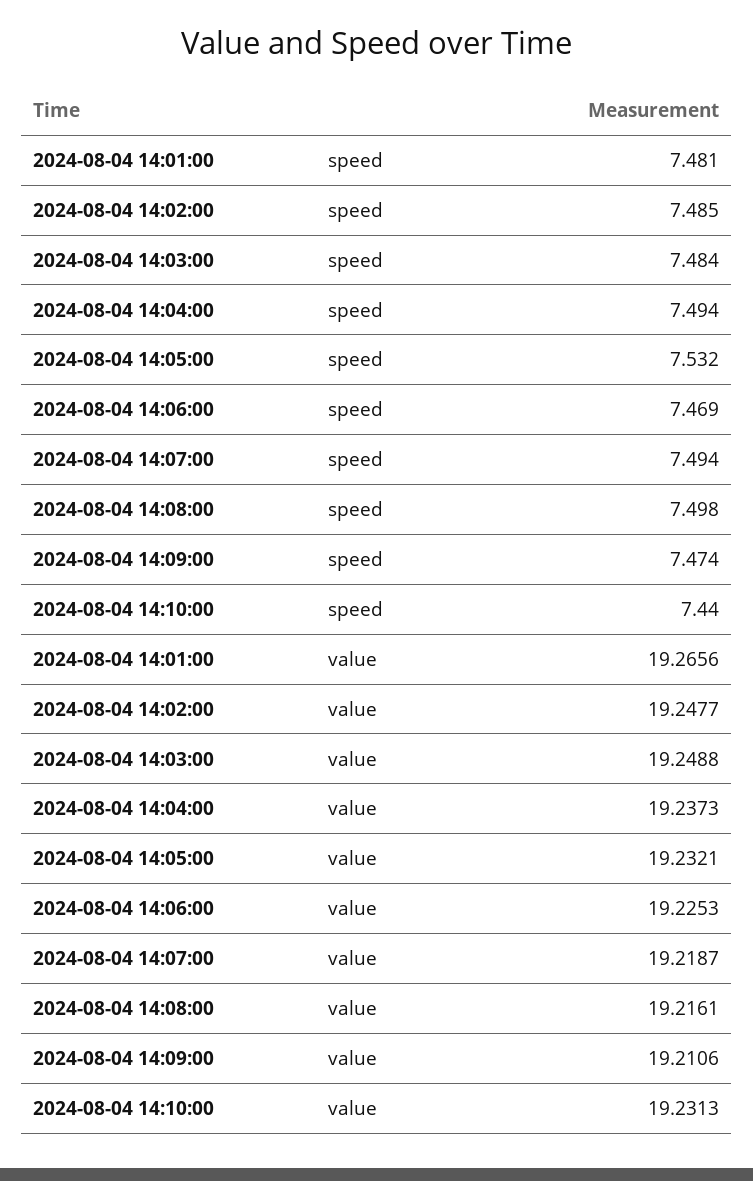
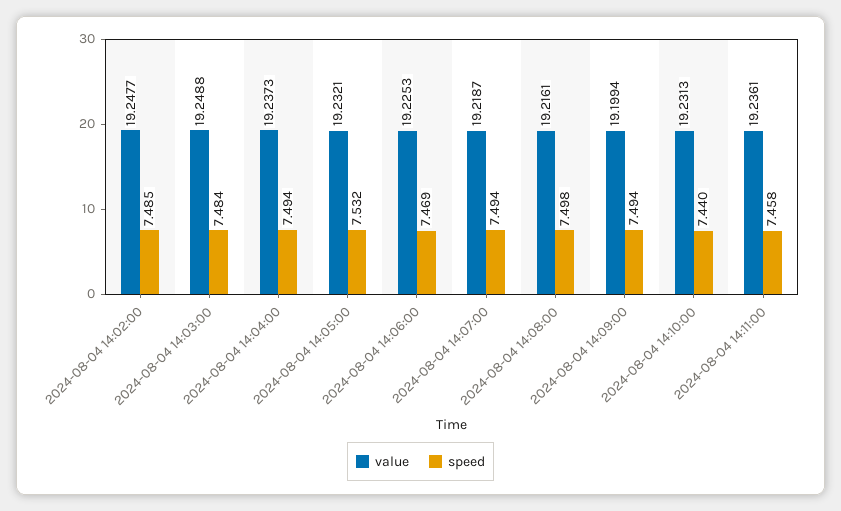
speed, 2024-08-04 14:01:00: 7.481 -> none
speed, 2024-08-04 14:09:00: 7.474 -> 7.494
value, 2024-08-04 14:01:00: 19.2656 -> none
value, 2024-08-04 14:09:00: 19.2106 -> 19.1994
value, 2024-08-04 14:11:00: none -> 19.2361
speed, 2024-08-04 14:11:00: none -> 7.458

